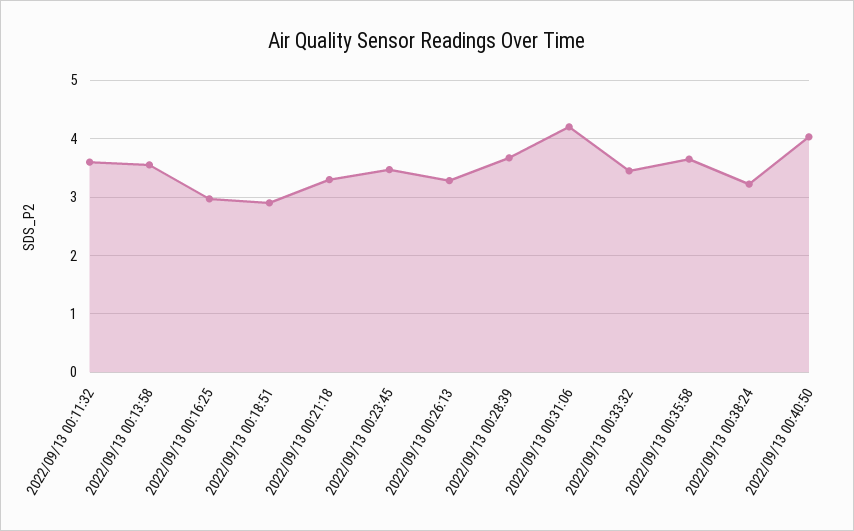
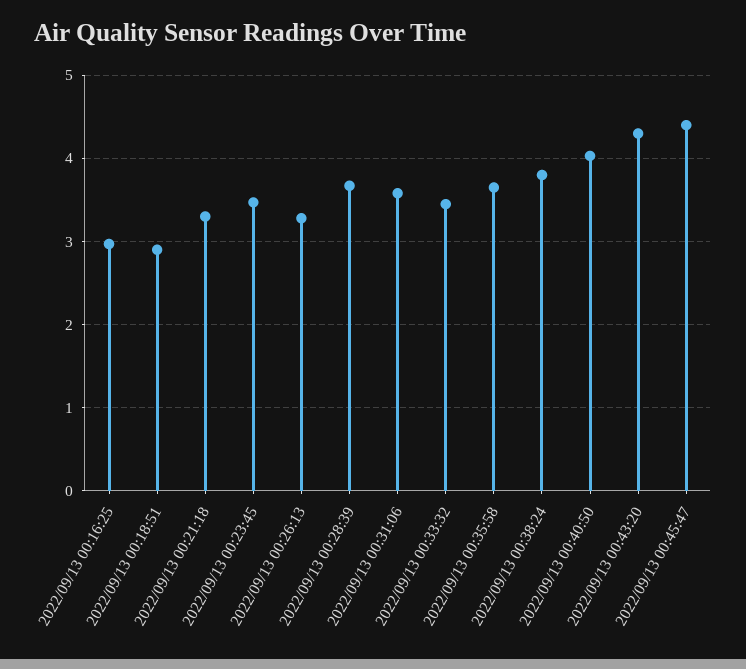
2022/09/13 00:11:32: 3.6 -> none
2022/09/13 00:13:58: 3.6 -> none
2022/09/13 00:31:06: 4.2 -> 3.6
2022/09/13 00:38:24: 3.2 -> 3.8
2022/09/13 00:43:20: none -> 4.3
2022/09/13 00:45:47: none -> 4.4

